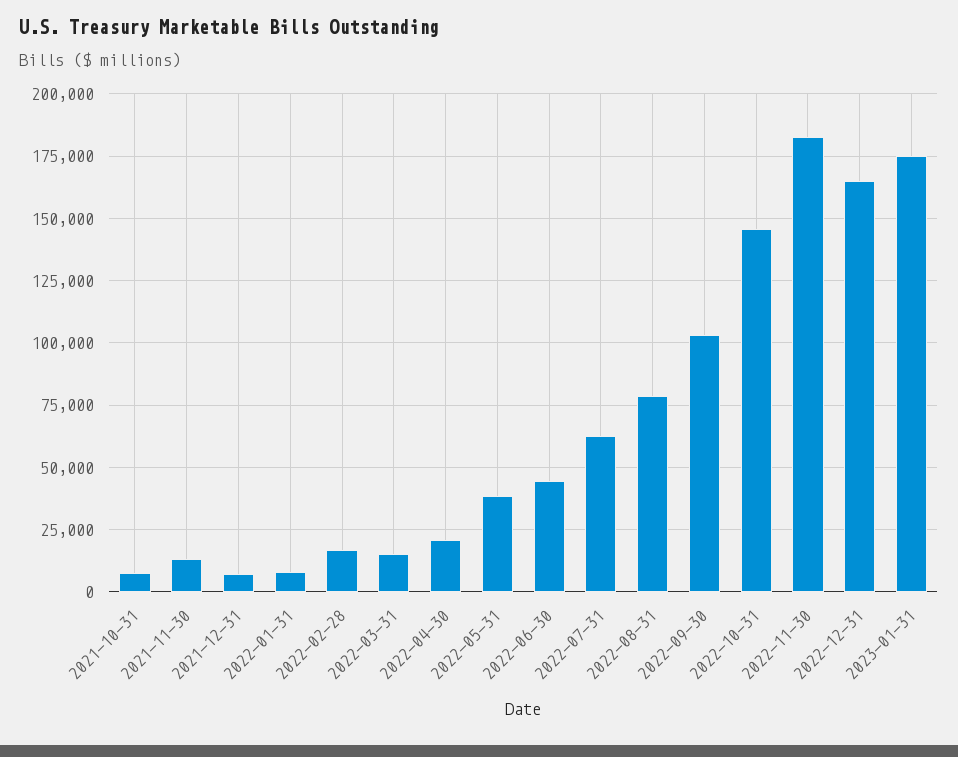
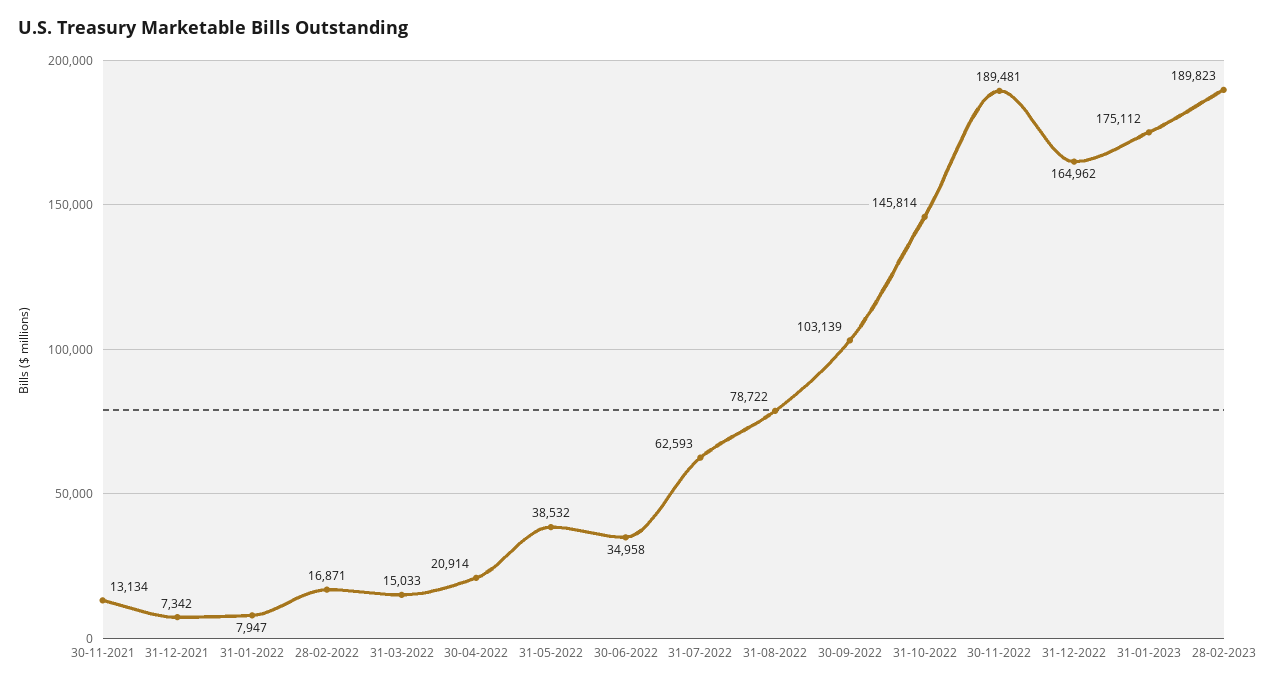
2021-10-31: 7500 -> none
2022-06-30: 45000 -> 34958
2022-11-30: 182500 -> 189481
28-02-2023: none -> 189823

